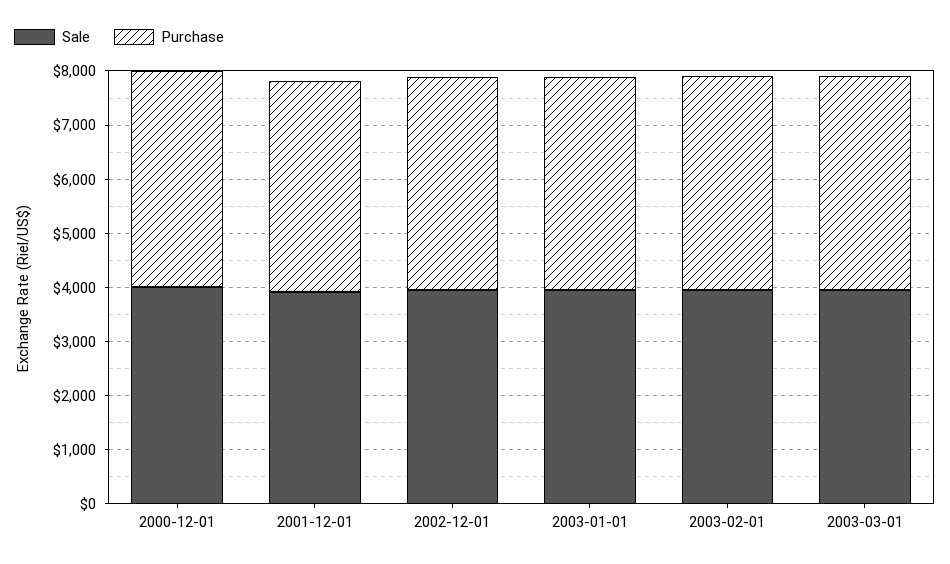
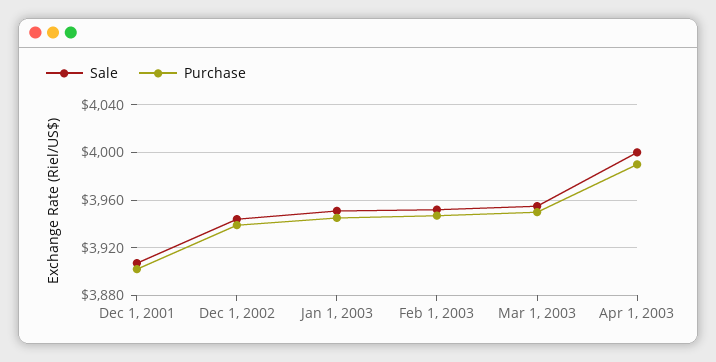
Sale, 2000-12-01: 4000 -> none
Purchase, 2000-12-01: 4000 -> none
Sale, Apr 1, 2003: none -> 4000
Purchase, Apr 1, 2003: none -> 3990

